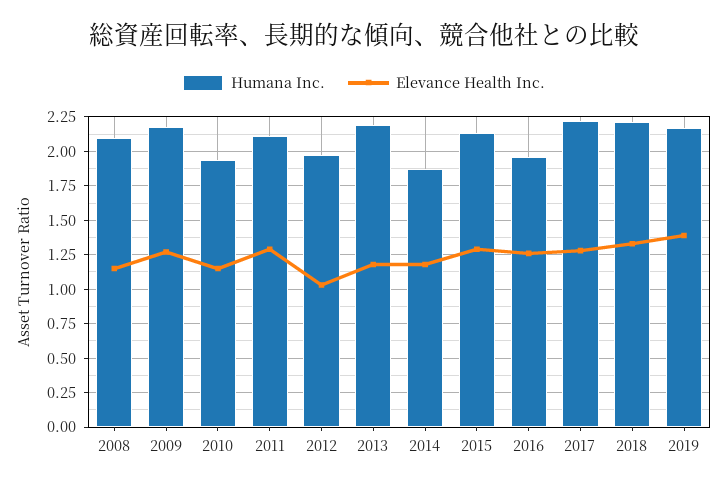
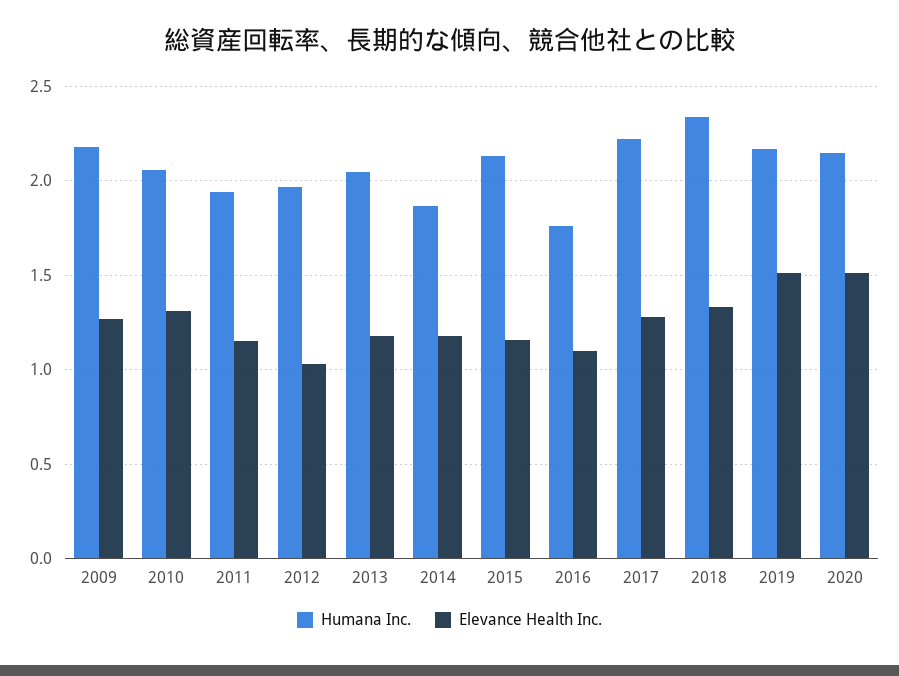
Humana Inc., 2008: 2.1 -> none
Elevance Health Inc., 2008: 1.15 -> none
Humana Inc., 2010: 1.95 -> 2.05
Elevance Health Inc., 2010: 1.15 -> 1.3
Humana Inc., 2011: 2.1 -> 1.95
Elevance Health Inc., 2011: 1.3 -> 1.15
Humana Inc., 2013: 2.2 -> 2.05
Elevance Health Inc., 2015: 1.3 -> 1.15
Humana Inc., 2016: 1.95 -> 1.75
Elevance Health Inc., 2016: 1.25 -> 1.1
Humana Inc., 2018: 2.2 -> 2.35
Elevance Health Inc., 2019: 1.4 -> 1.5
Humana Inc., 2020: none -> 2.15
Elevance Health Inc., 2020: none -> 1.5

